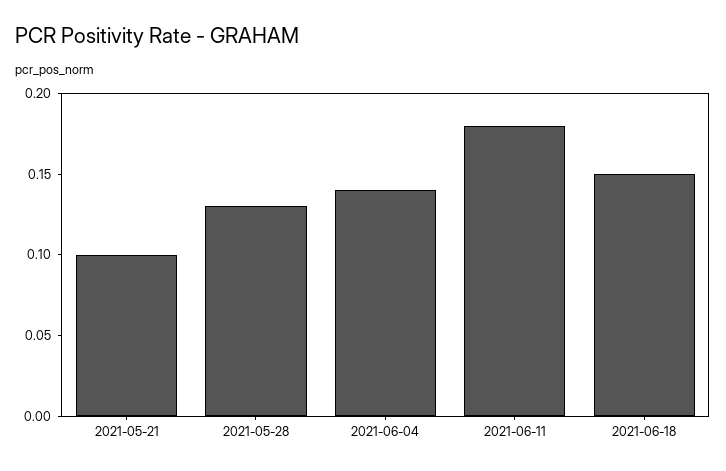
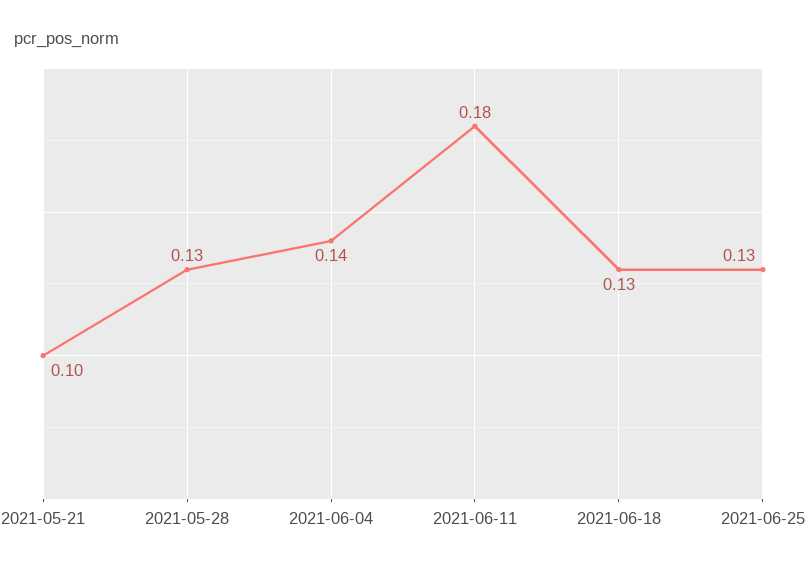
2021-06-18: 0.15 -> 0.13
2021-06-25: none -> 0.13

